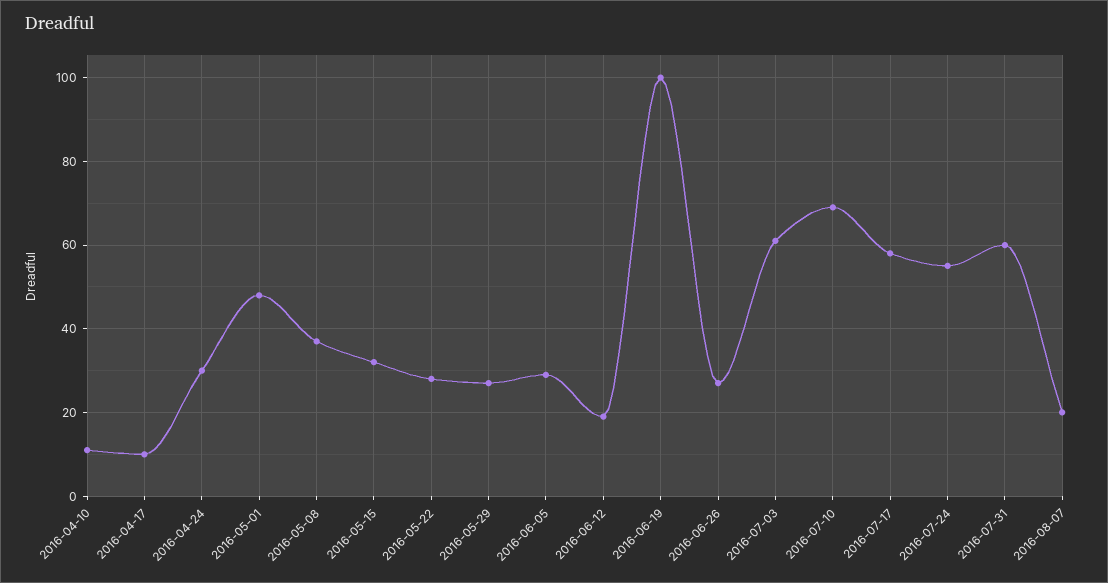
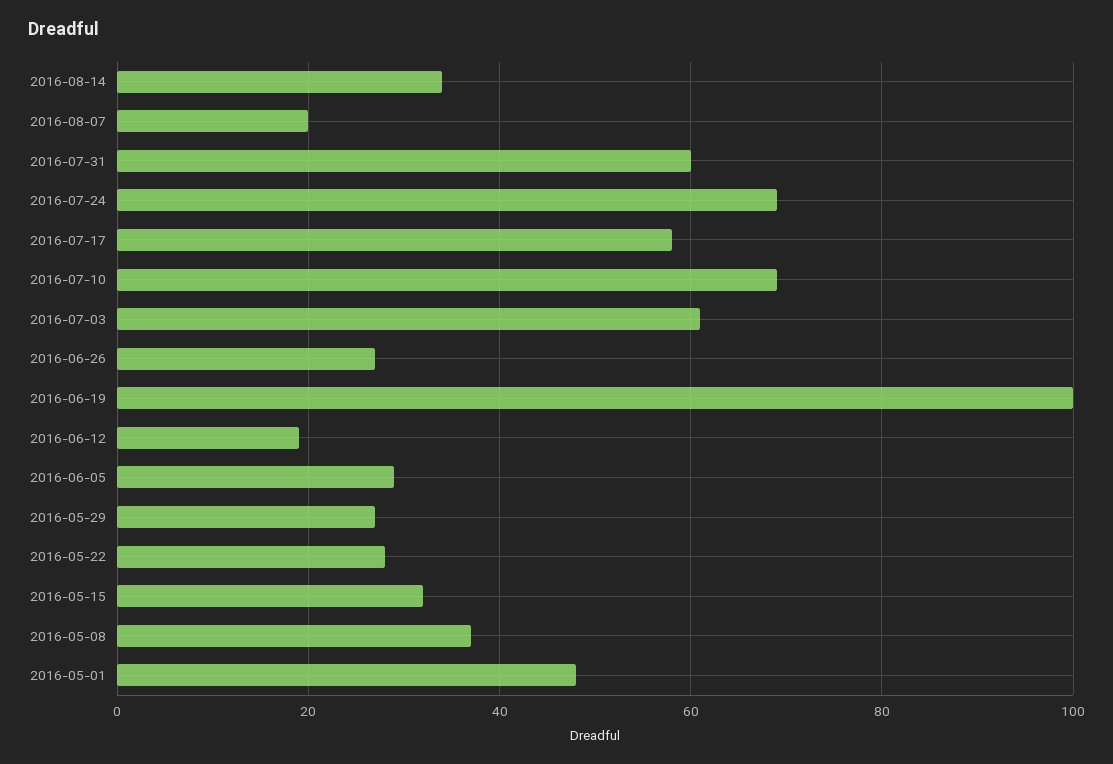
2016-04-10: 10 -> none
2016-04-17: 10 -> none
2016-04-24: 30 -> none
2016-07-24: 55 -> 70
2016-08-14: none -> 35

